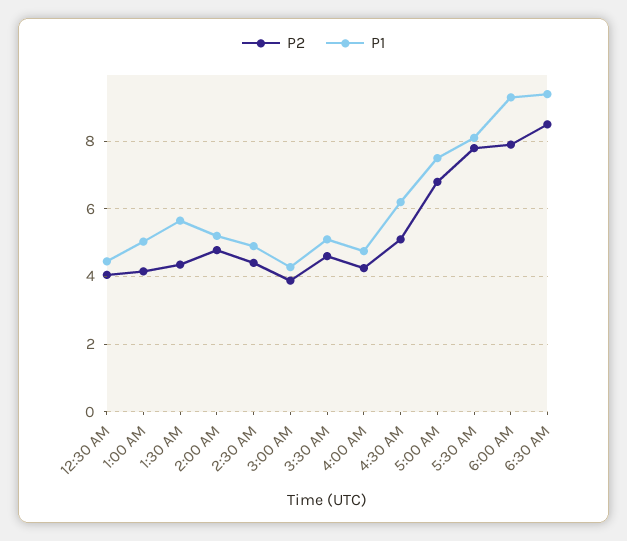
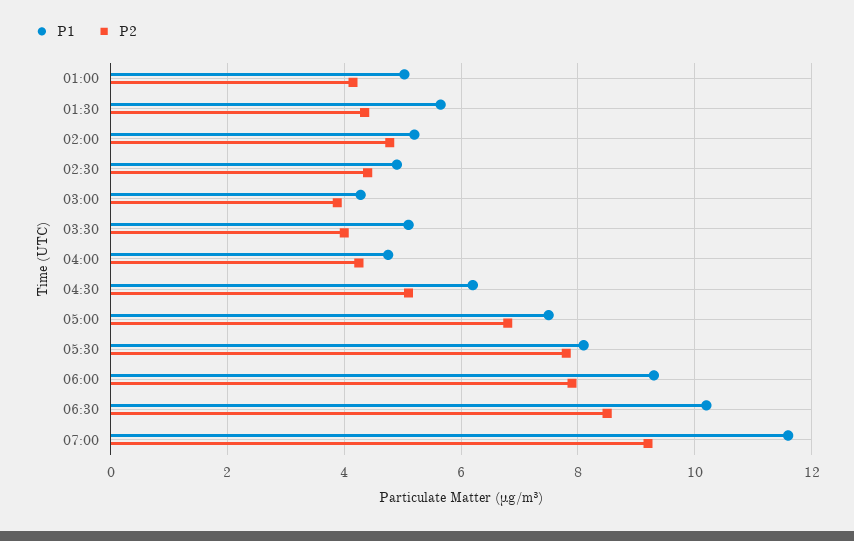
P2, 12:30 AM: 4 -> none
P1, 12:30 AM: 4.4 -> none
P2, 3:30 AM: 4.6 -> 4
P1, 6:30 AM: 9.4 -> 10.2
P1, 07:00: none -> 11.6
P2, 07:00: none -> 9.2

